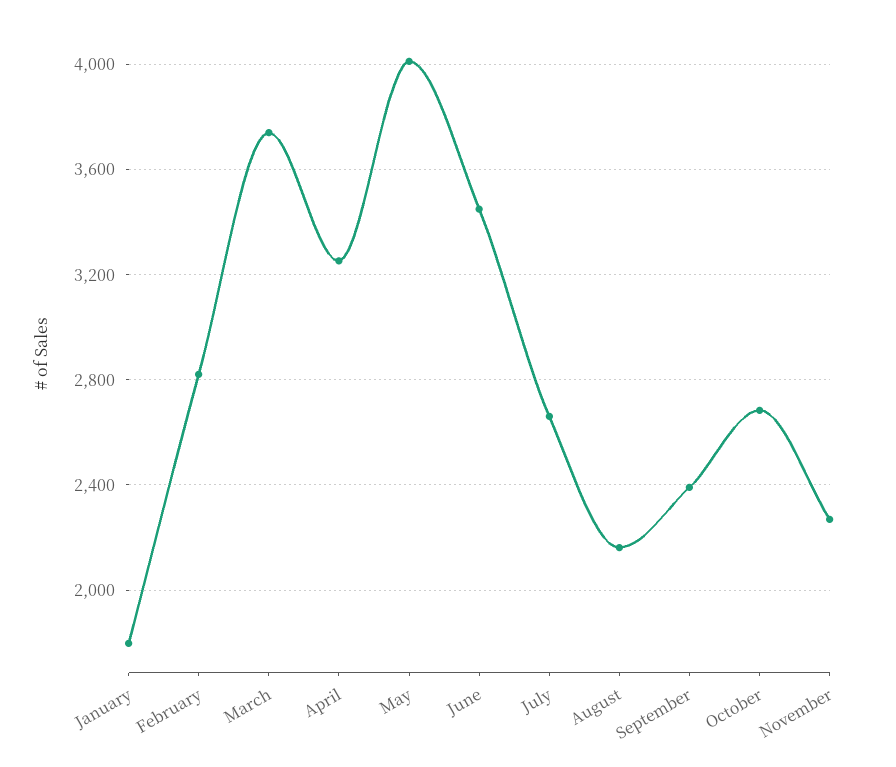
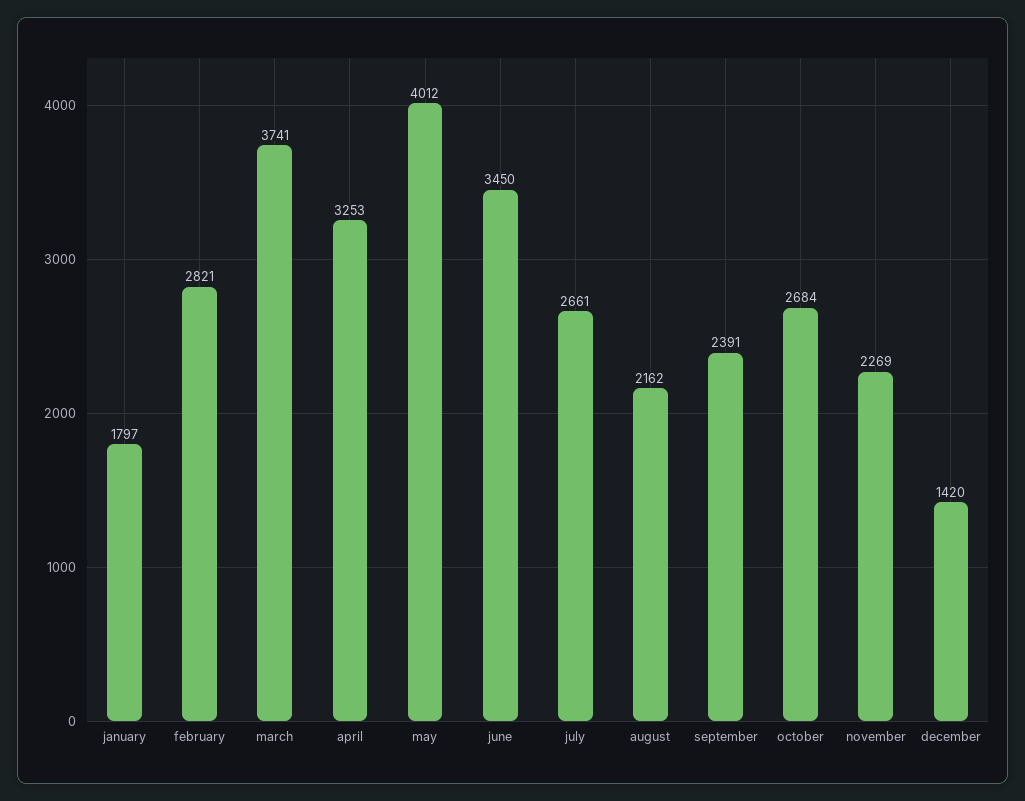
december: none -> 1420

